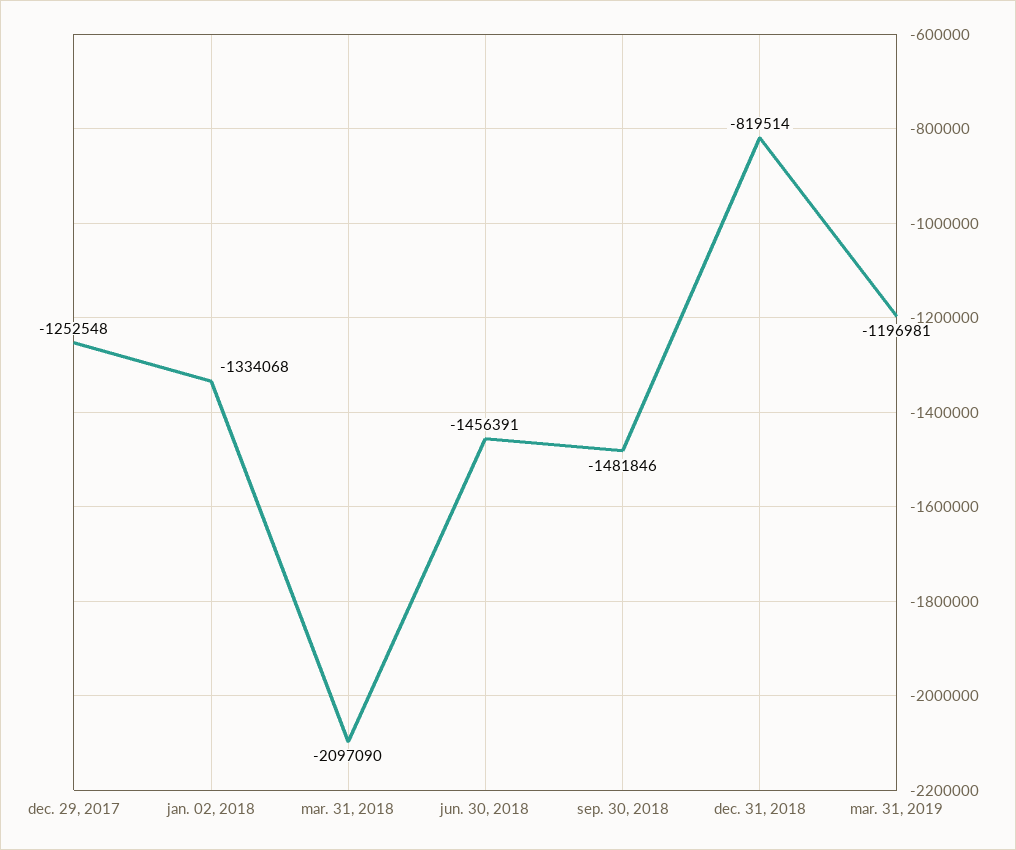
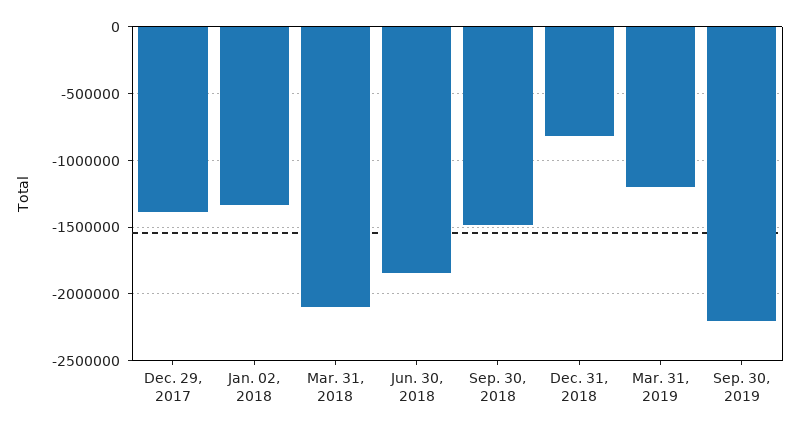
dec. 29, 2017: -1252548 -> -1400000
jun. 30, 2018: -1456391 -> -1850000
Sep. 30, 2019: none -> -2200000

